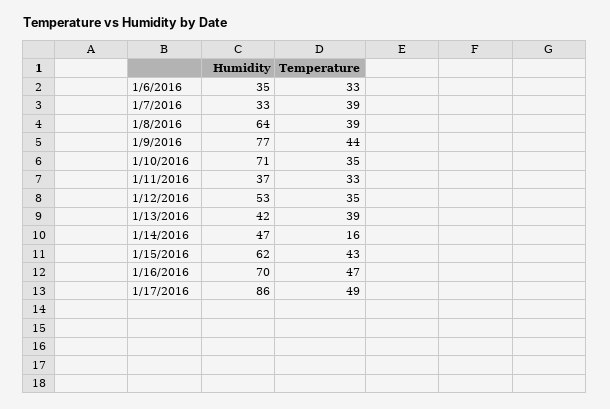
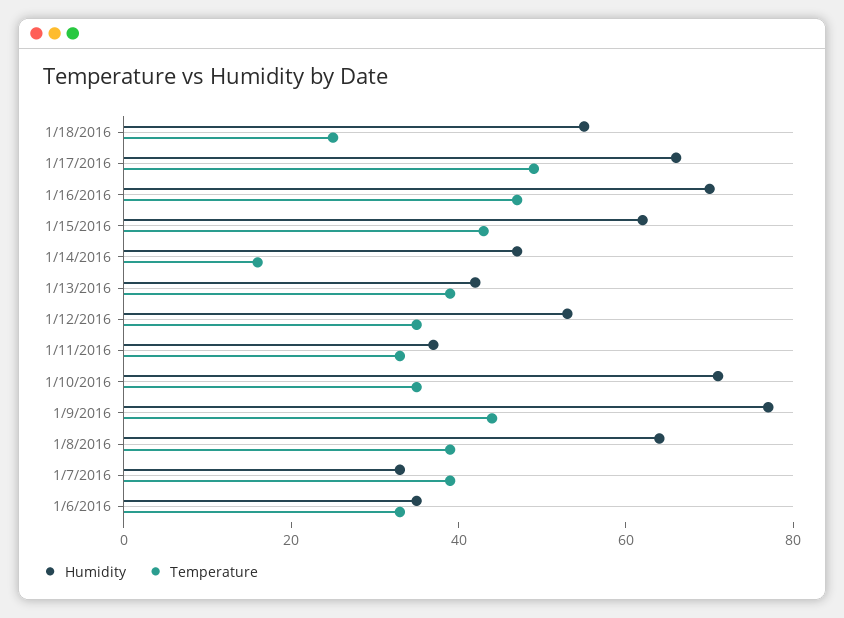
Humidity, 1/17/2016: 86 -> 65
Humidity, 1/18/2016: none -> 55
Temperature, 1/18/2016: none -> 25

